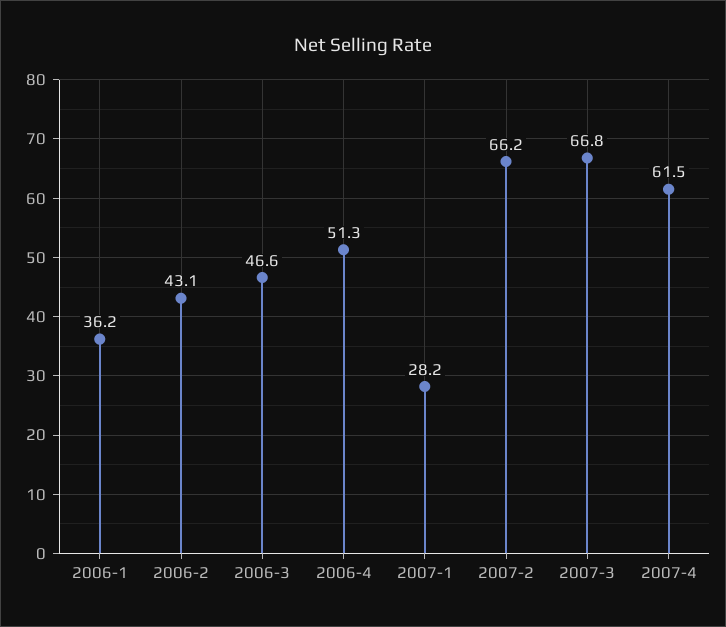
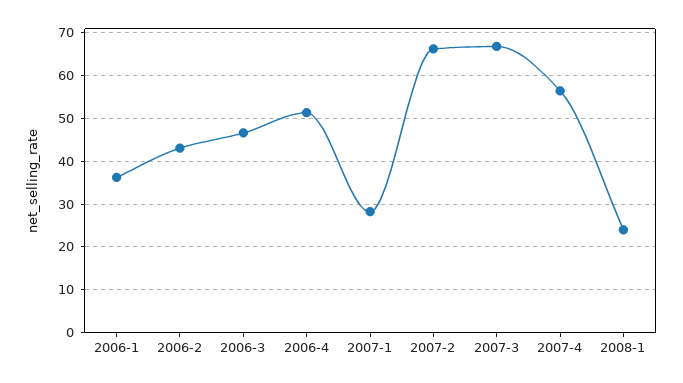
2007-4: 61.5 -> 56
2008-1: none -> 24

